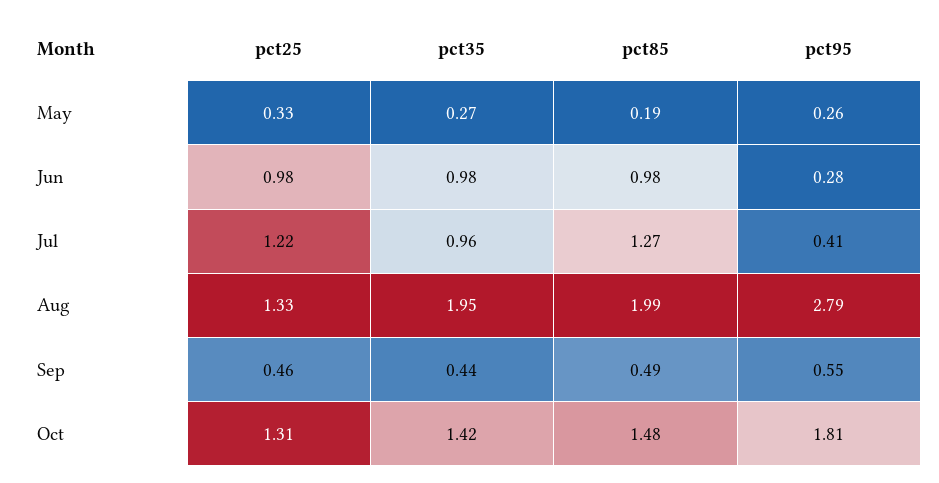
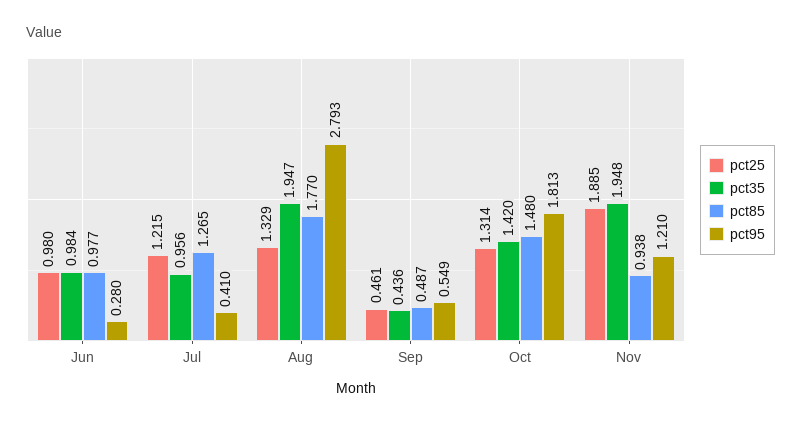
pct25, May: 0.33 -> none
pct35, May: 0.27 -> none
pct85, May: 0.19 -> none
pct95, May: 0.26 -> none
pct85, Aug: 1.99 -> 1.77
pct25, Nov: none -> 1.885
pct35, Nov: none -> 1.948
pct85, Nov: none -> 0.938
pct95, Nov: none -> 1.21

